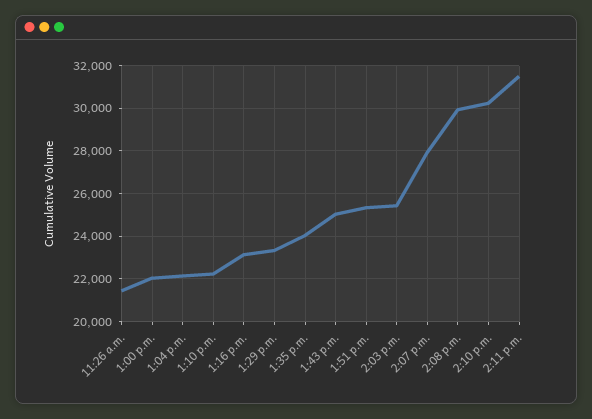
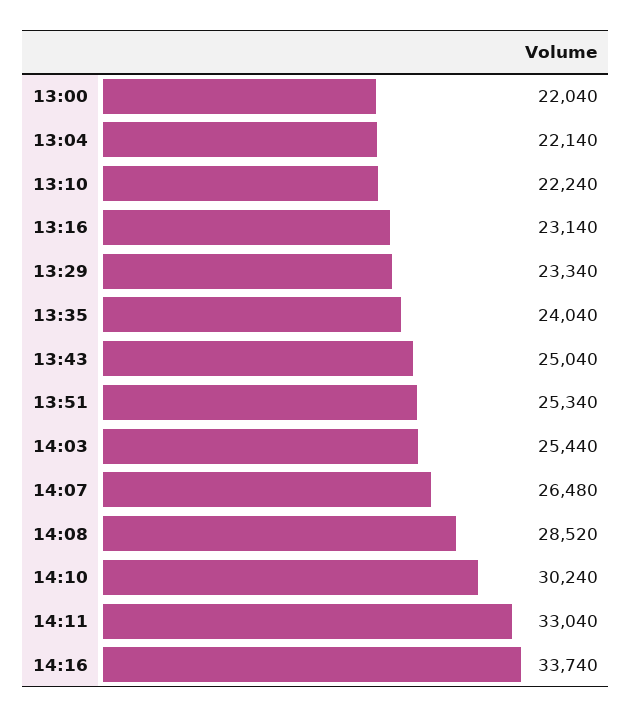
11:26 a.m.: 21500 -> none
2:07 p.m.: 28000 -> 26480
2:08 p.m.: 30000 -> 28520
2:11 p.m.: 31500 -> 33040
14:16: none -> 33740

